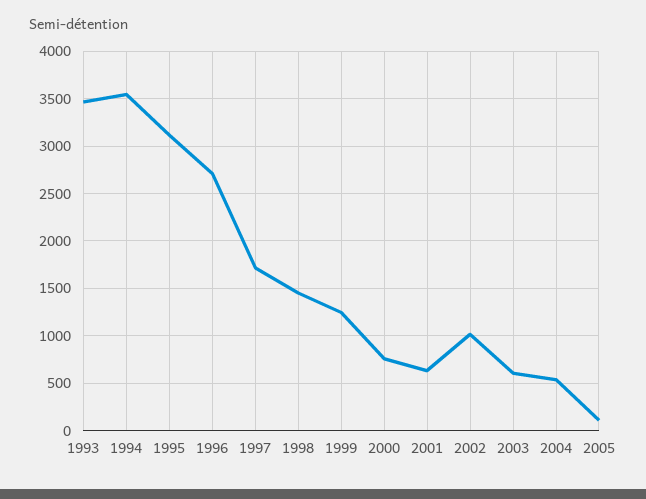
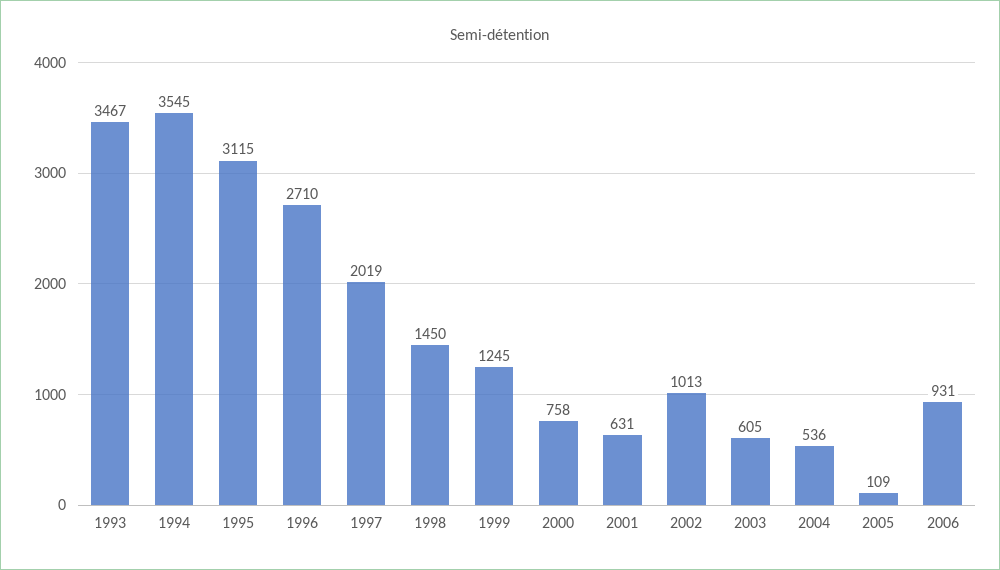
1997: 1700 -> 2019
2006: none -> 931

